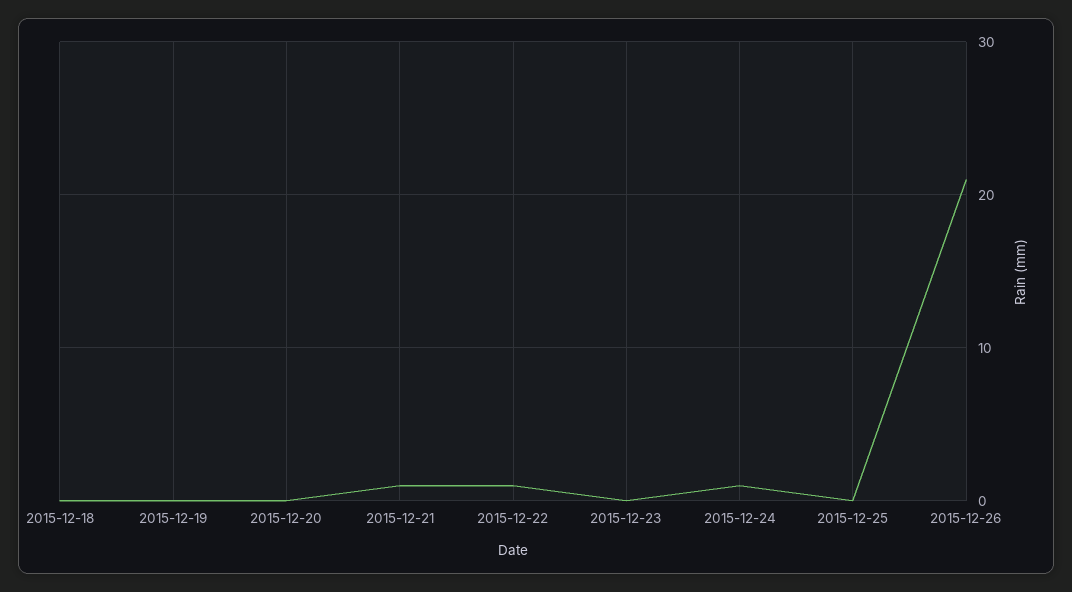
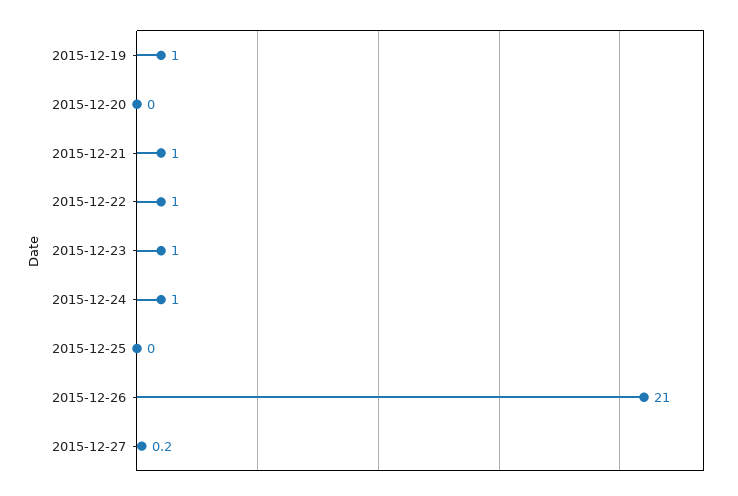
2015-12-18: 0 -> none
2015-12-19: 0 -> 1
2015-12-23: 0 -> 1
2015-12-27: none -> 0.2

